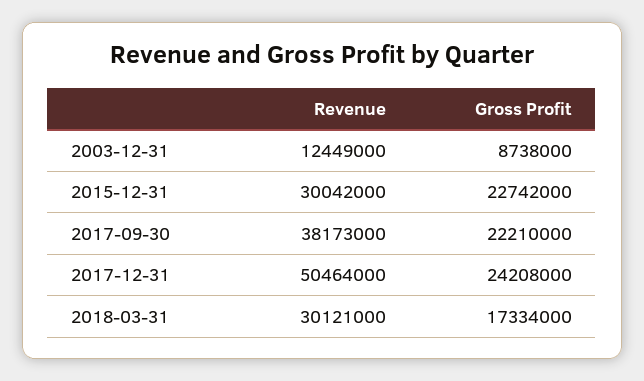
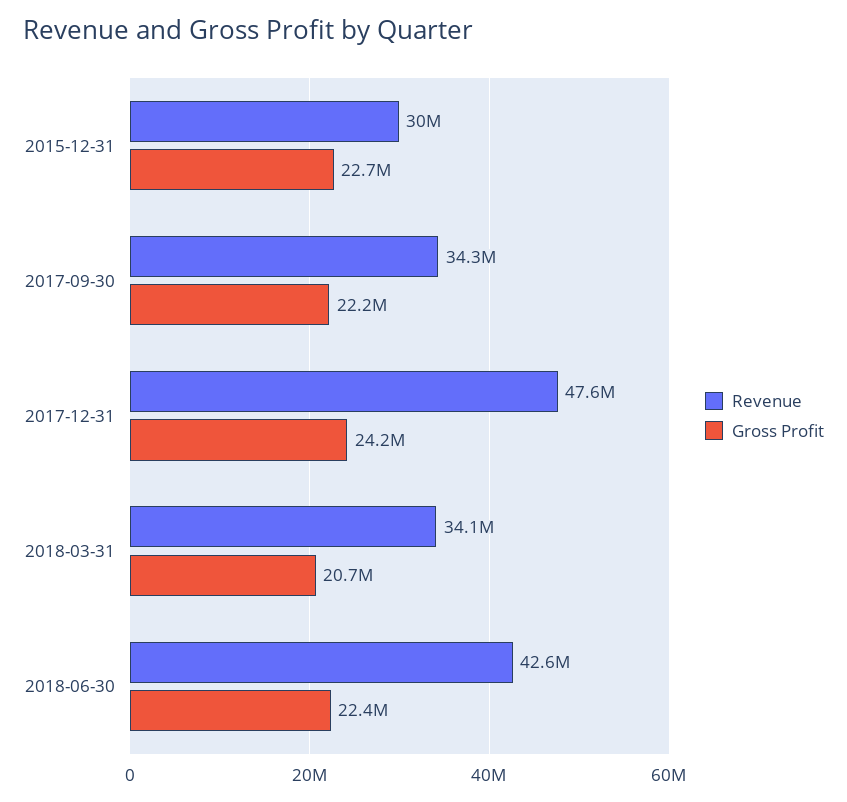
Revenue, 2003-12-31: 12449000 -> none
Gross Profit, 2003-12-31: 8738000 -> none
Revenue, 2017-09-30: 38173000 -> 34300000
Revenue, 2017-12-31: 50464000 -> 47600000
Revenue, 2018-03-31: 30121000 -> 34100000
Gross Profit, 2018-03-31: 17334000 -> 20700000
Revenue, 2018-06-30: none -> 42600000
Gross Profit, 2018-06-30: none -> 22400000

